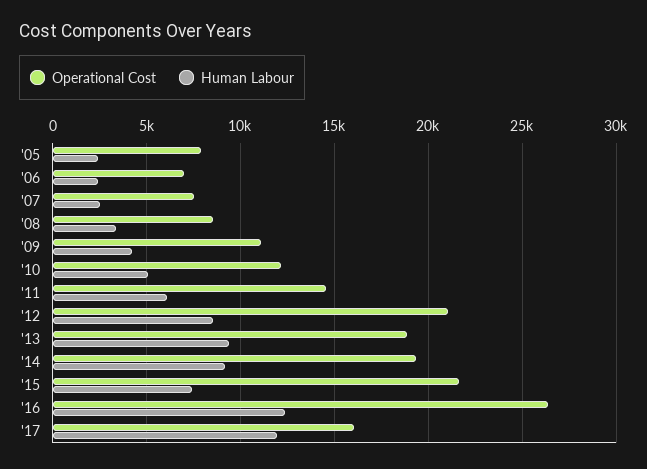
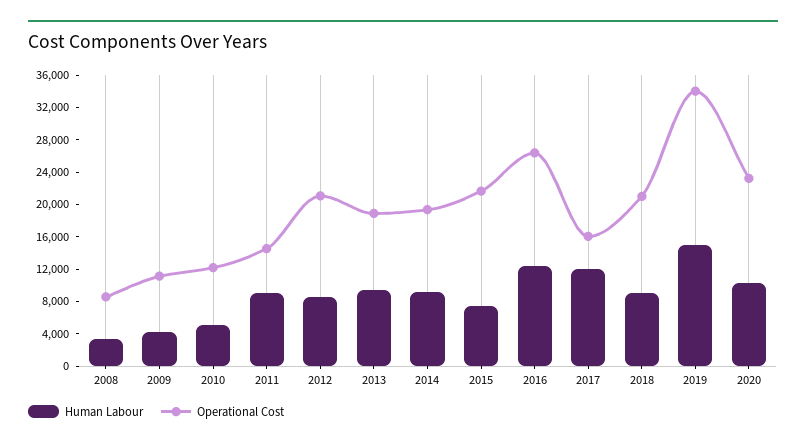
Operational Cost, '05: 8000 -> none
Human Labour, '05: 2500 -> none
Operational Cost, '06: 7000 -> none
Human Labour, '06: 2500 -> none
Operational Cost, '07: 7500 -> none
Human Labour, '07: 2500 -> none
Human Labour, '11: 6000 -> 9000
Human Labour, 2018: none -> 9000
Operational Cost, 2018: none -> 21000
Human Labour, 2019: none -> 15000
Operational Cost, 2019: none -> 34000
Human Labour, 2020: none -> 10000
Operational Cost, 2020: none -> 23000

